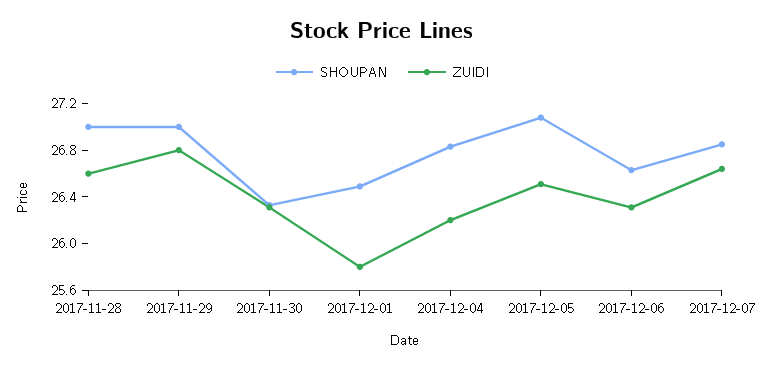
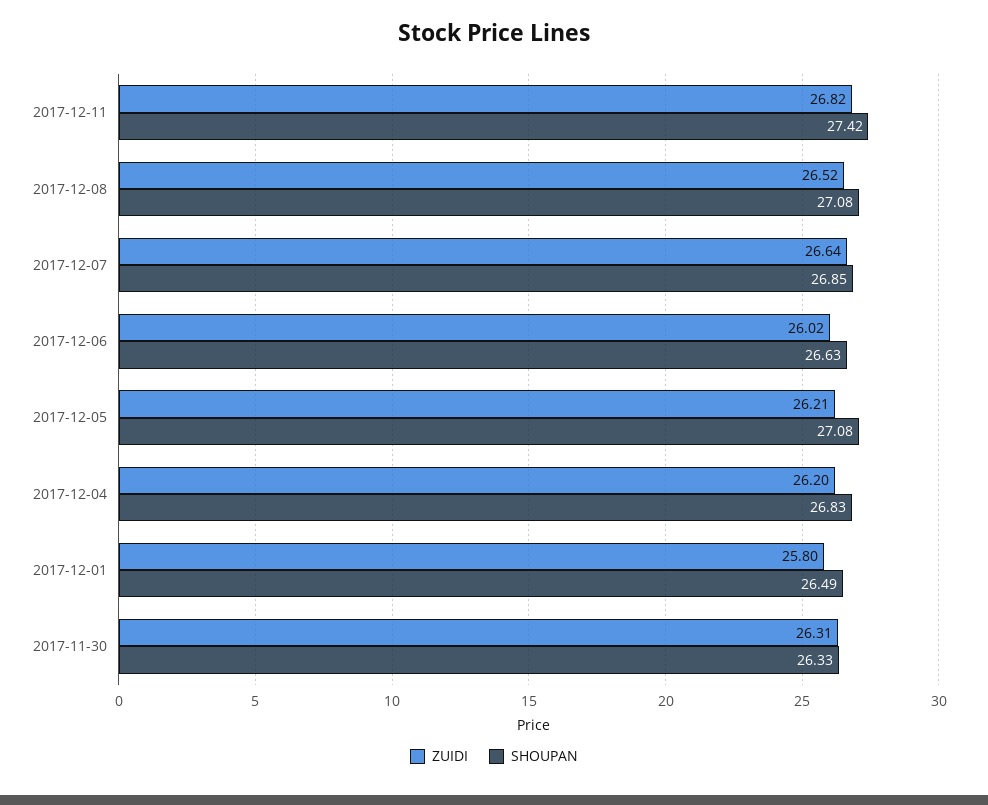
SHOUPAN, 2017-11-28: 27 -> none
ZUIDI, 2017-11-28: 26.6 -> none
SHOUPAN, 2017-11-29: 27 -> none
ZUIDI, 2017-11-29: 26.8 -> none
ZUIDI, 2017-12-05: 26.5 -> 26.21
ZUIDI, 2017-12-06: 26.3 -> 26.02
ZUIDI, 2017-12-11: none -> 26.82
SHOUPAN, 2017-12-11: none -> 27.42
ZUIDI, 2017-12-08: none -> 26.52
SHOUPAN, 2017-12-08: none -> 27.08

